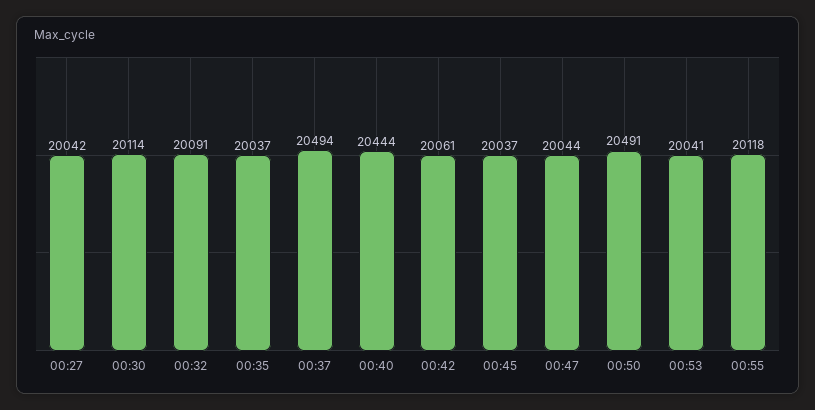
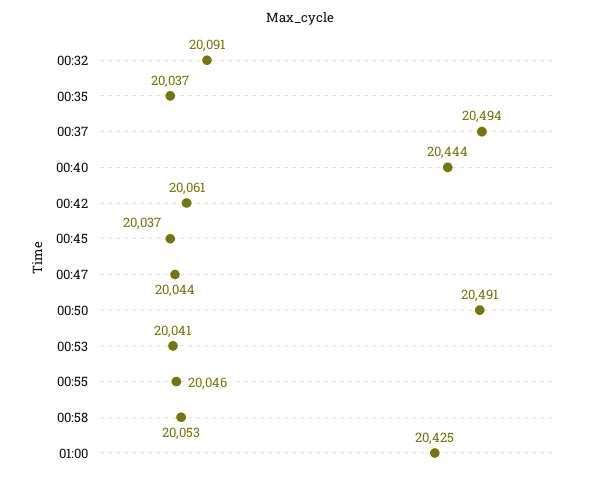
00:27: 20042 -> none
00:30: 20114 -> none
00:55: 20118 -> 20046
00:58: none -> 20053
01:00: none -> 20425

